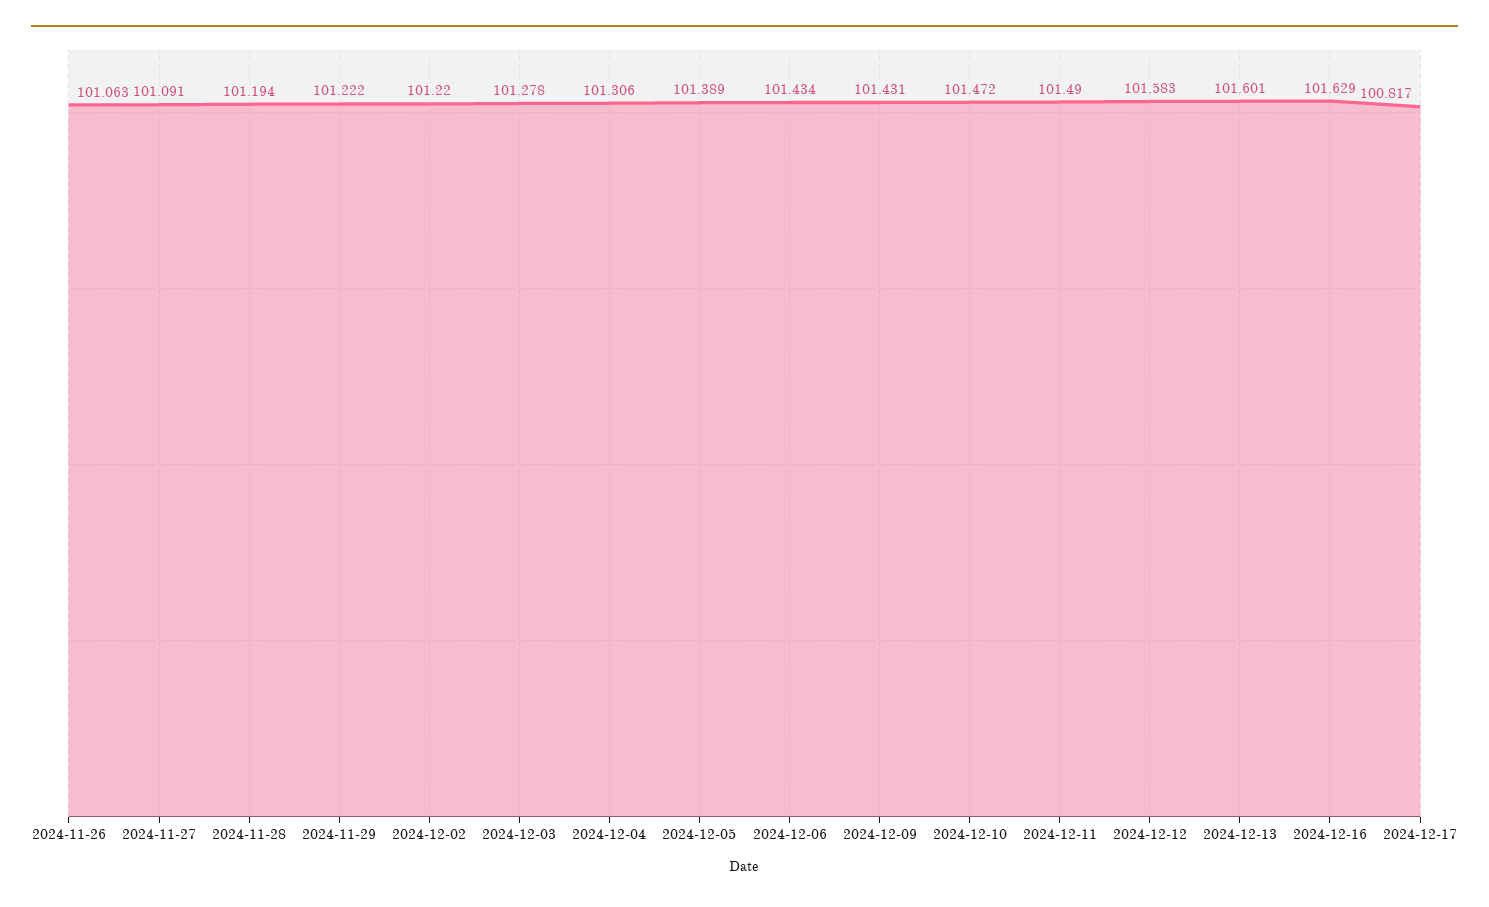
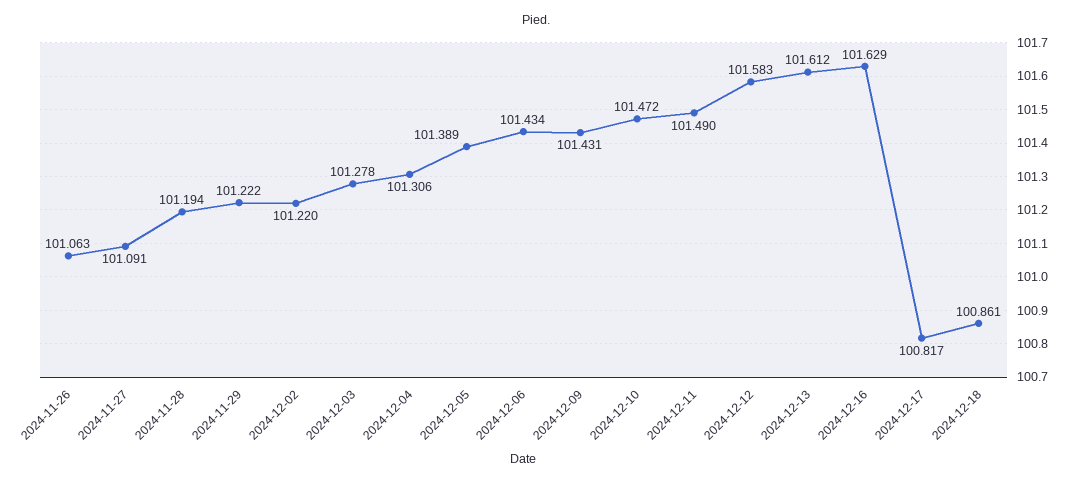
2024-12-13: 101.601 -> 101.612
2024-12-18: none -> 100.861

